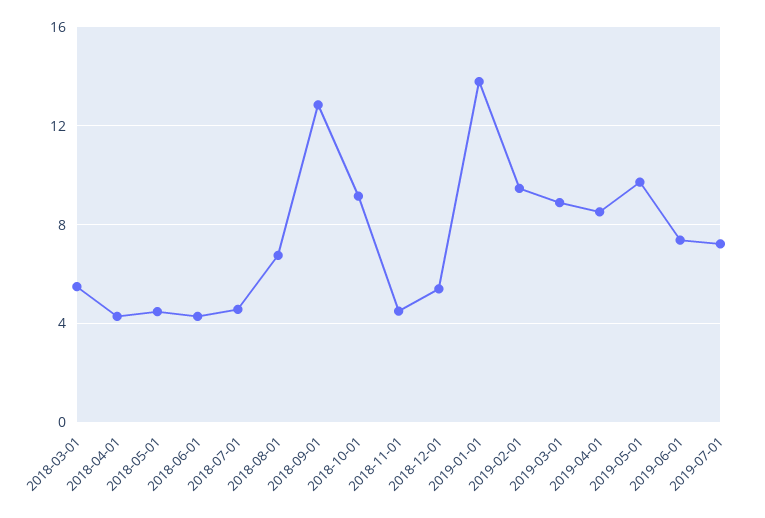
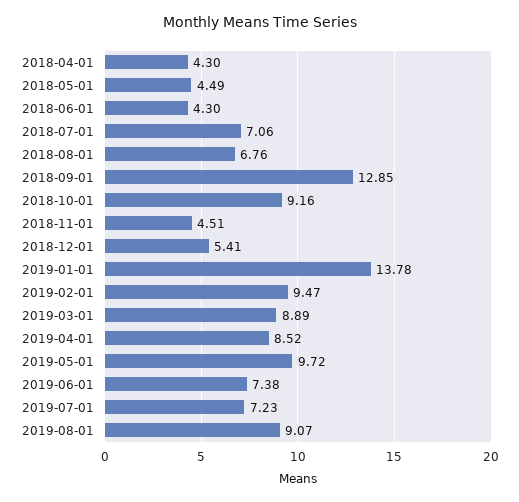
2018-03-01: 5.5 -> none
2018-07-01: 4.5 -> 7.06
2019-08-01: none -> 9.07

